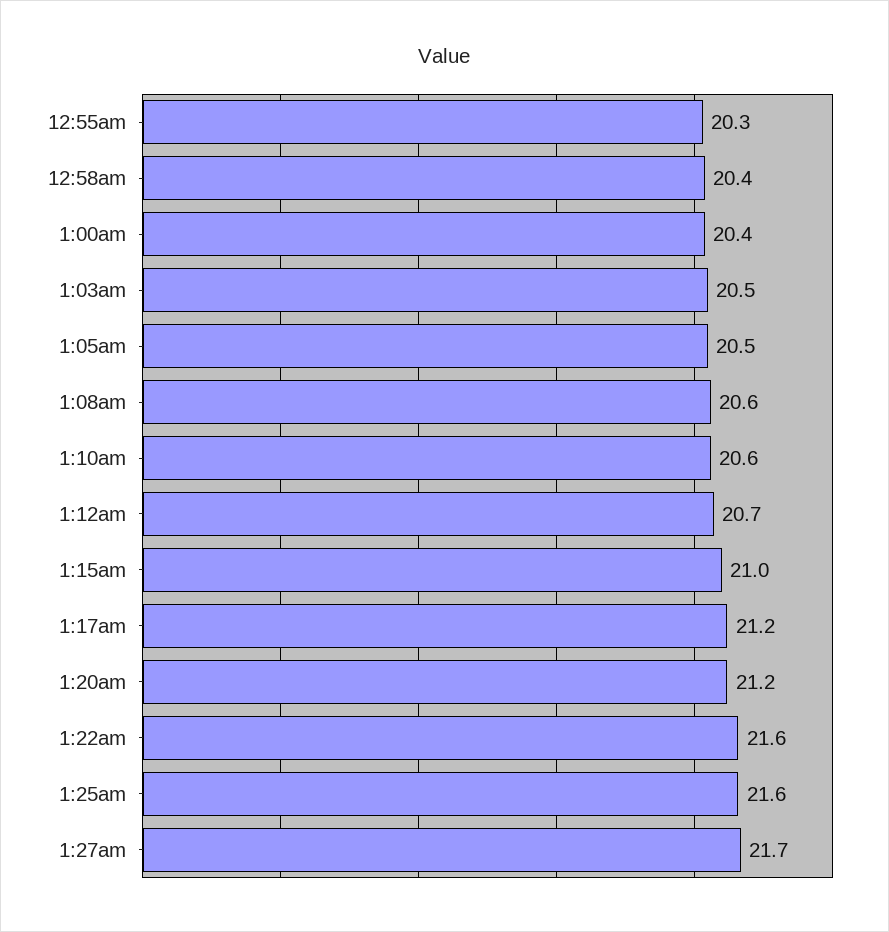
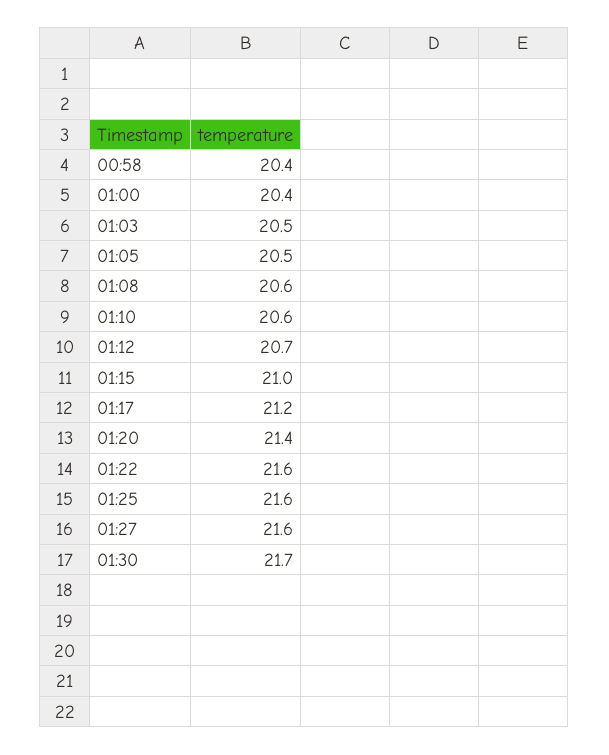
12:55am: 20.3 -> none
1:20am: 21.2 -> 21.4
1:27am: 21.7 -> 21.6
01:30: none -> 21.7

